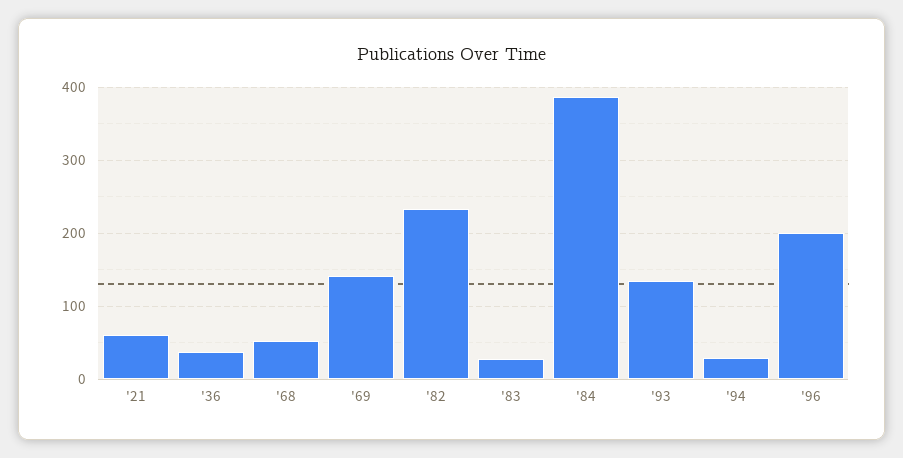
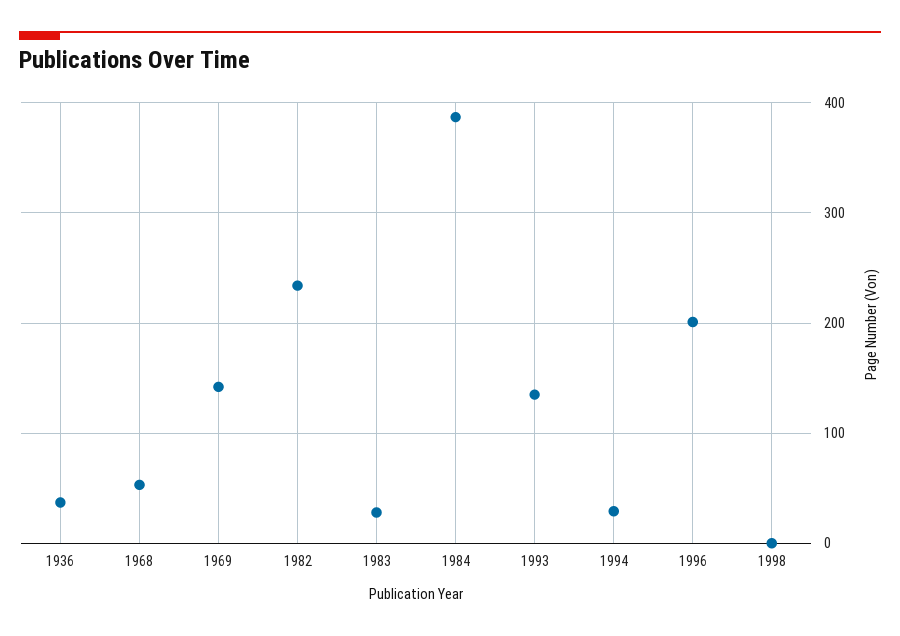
'21: 60 -> none
1998: none -> 0

